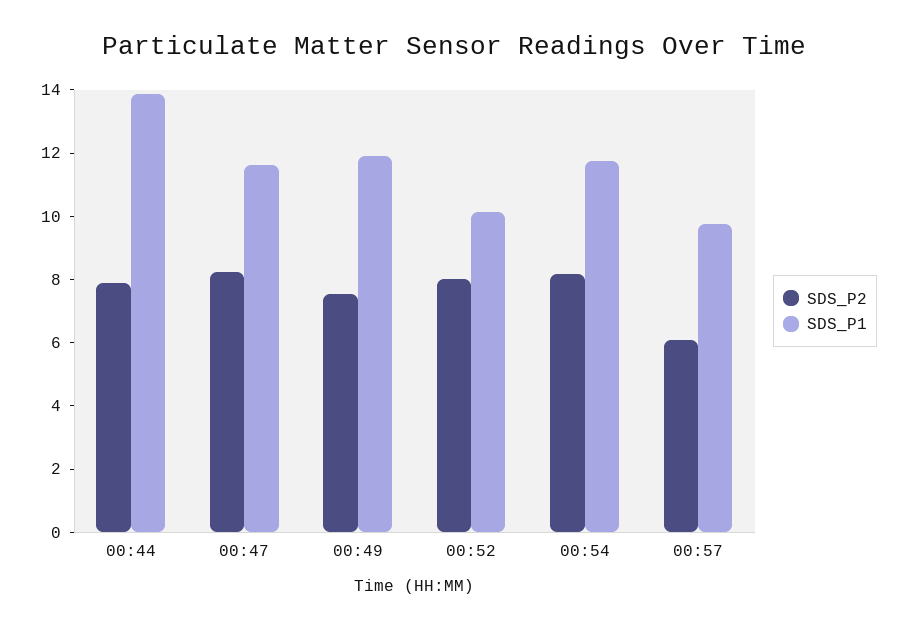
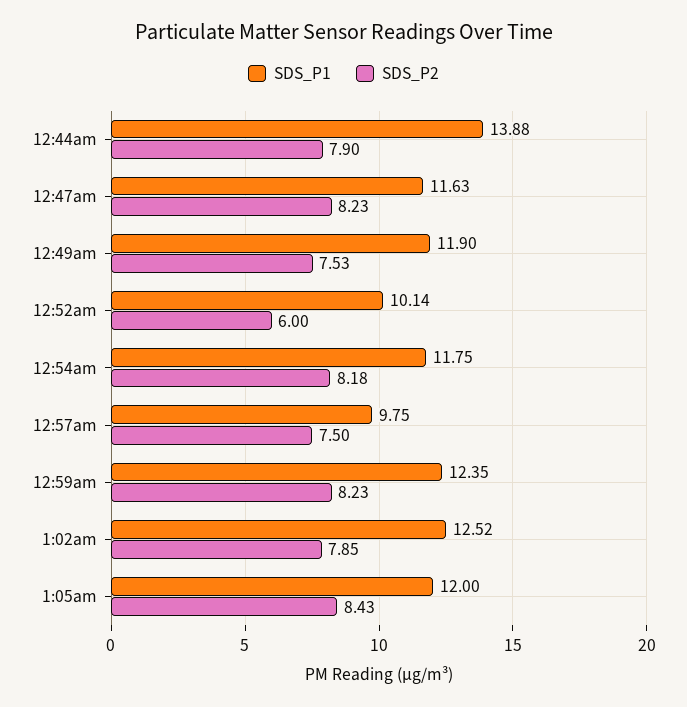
SDS_P2, 00:52: 8 -> 6
SDS_P2, 00:57: 6 -> 7.5
SDS_P1, 12:59am: none -> 12.35
SDS_P2, 12:59am: none -> 8.23
SDS_P1, 1:02am: none -> 12.52
SDS_P2, 1:02am: none -> 7.85
SDS_P1, 1:05am: none -> 12
SDS_P2, 1:05am: none -> 8.43

